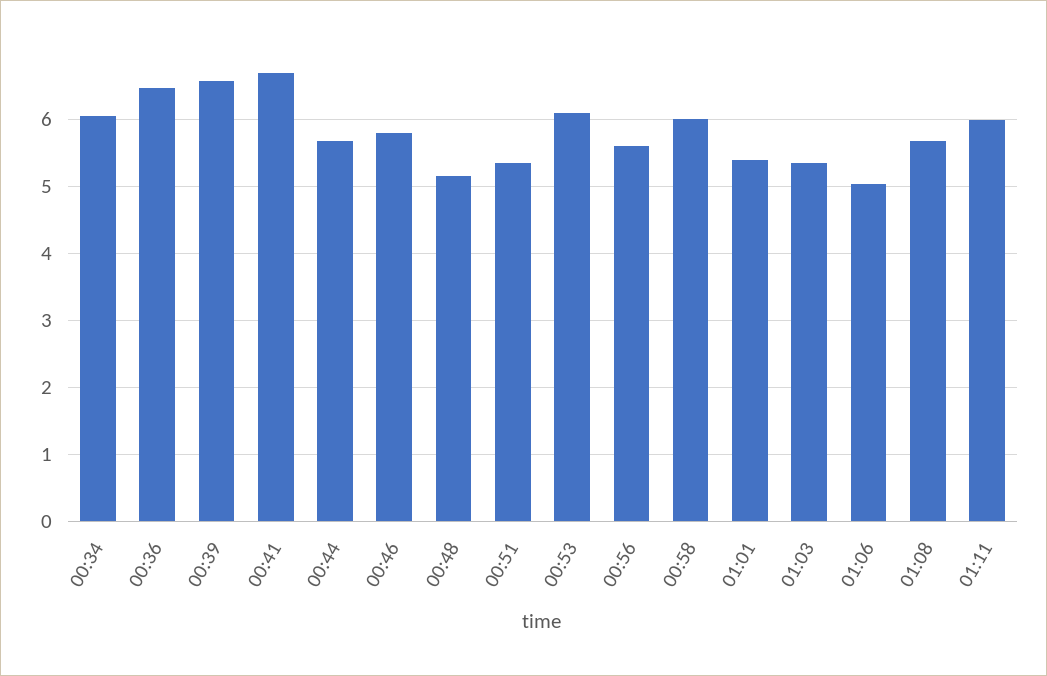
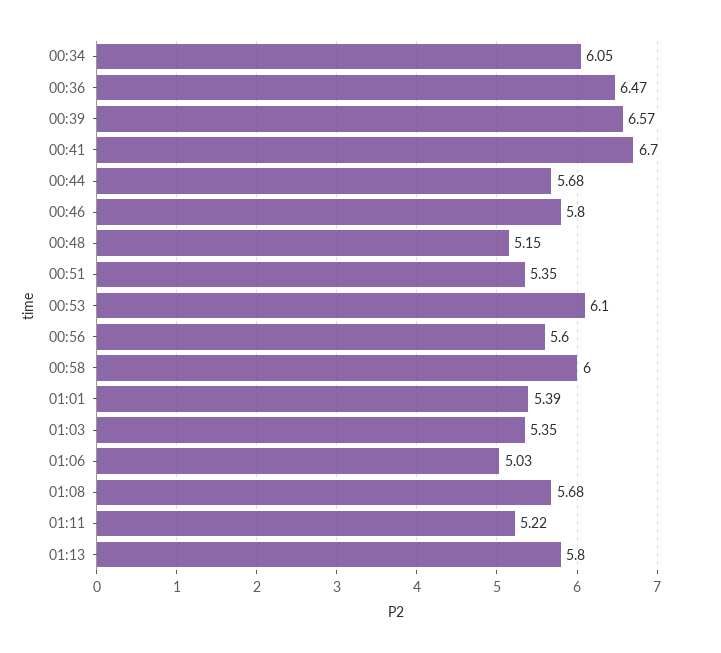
01:11: 6 -> 5.22
01:13: none -> 5.8

